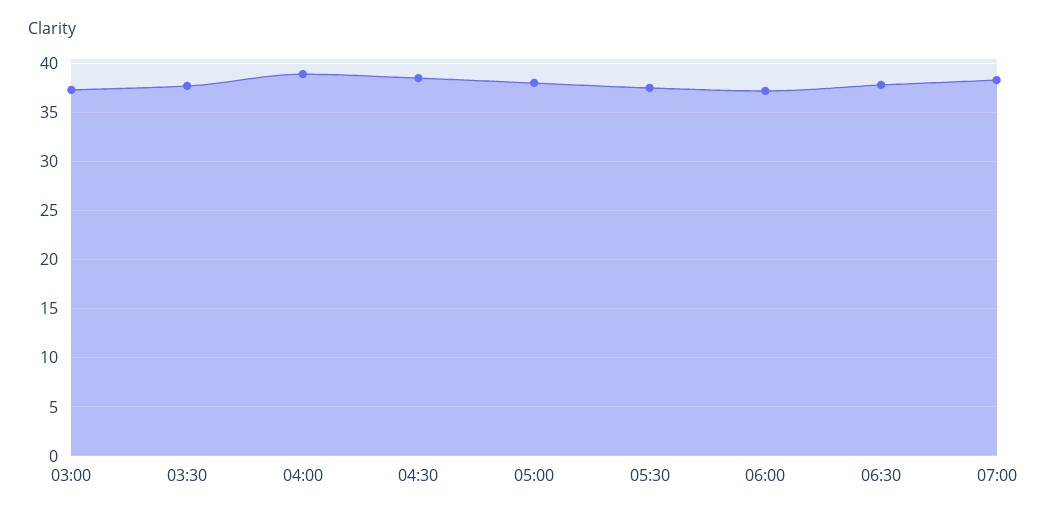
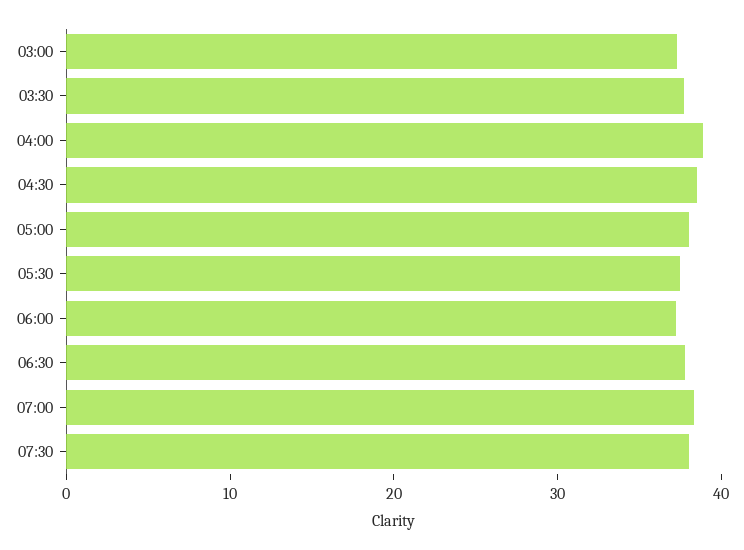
07:30: none -> 38

